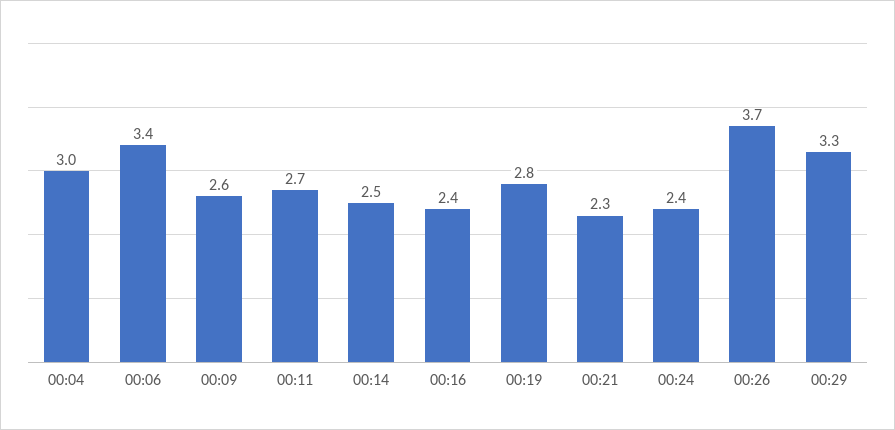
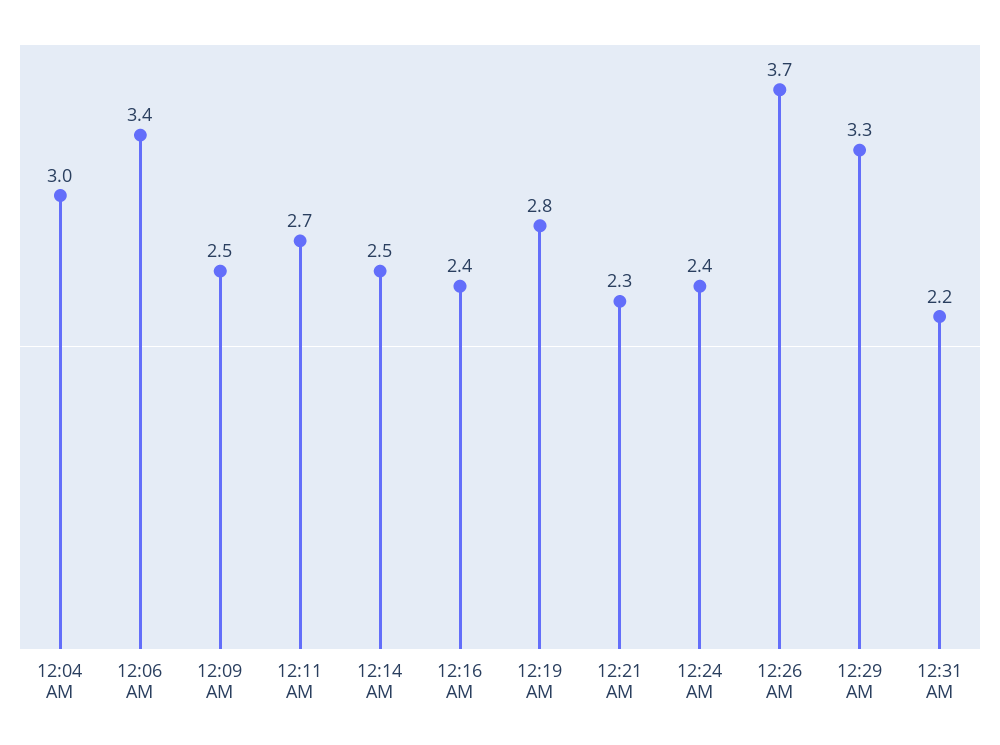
00:09: 2.6 -> 2.5
12:31 AM: none -> 2.2

